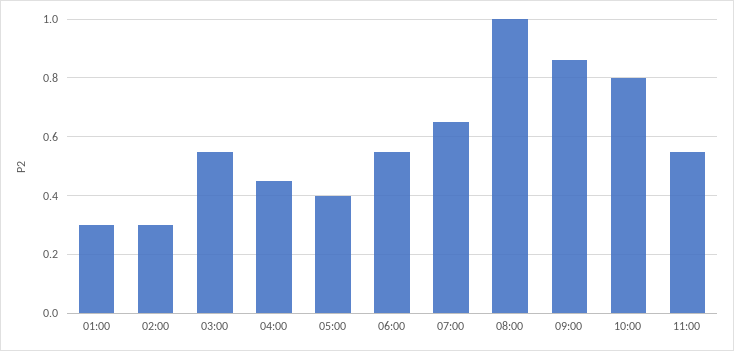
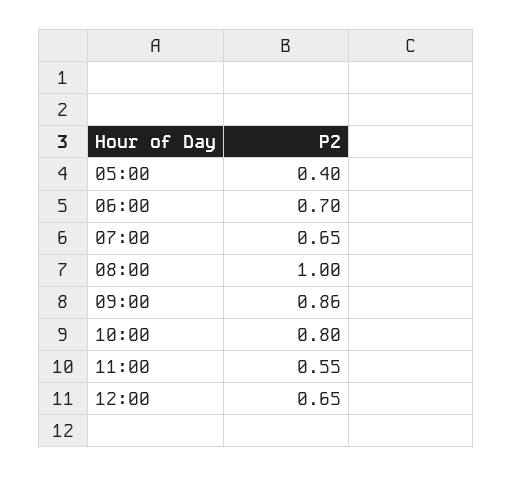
01:00: 0.3 -> none
02:00: 0.3 -> none
03:00: 0.55 -> none
04:00: 0.45 -> none
06:00: 0.55 -> 0.7
12:00: none -> 0.65

